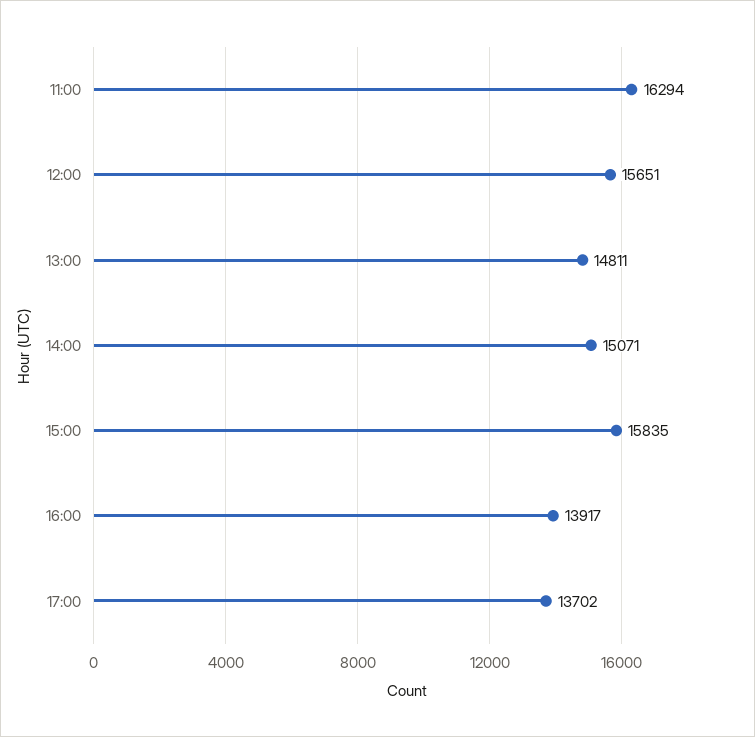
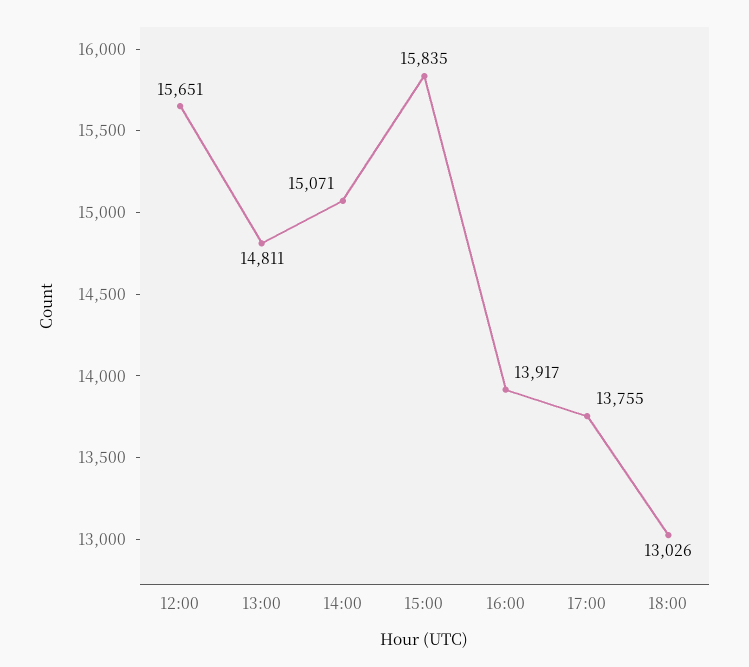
11:00: 16294 -> none
17:00: 13702 -> 13755
18:00: none -> 13026

